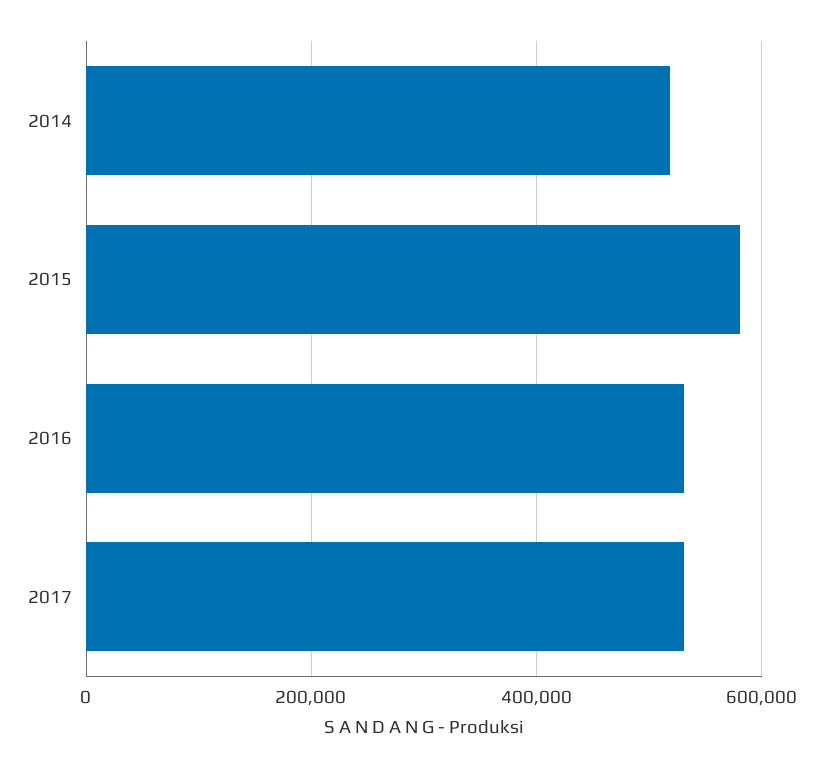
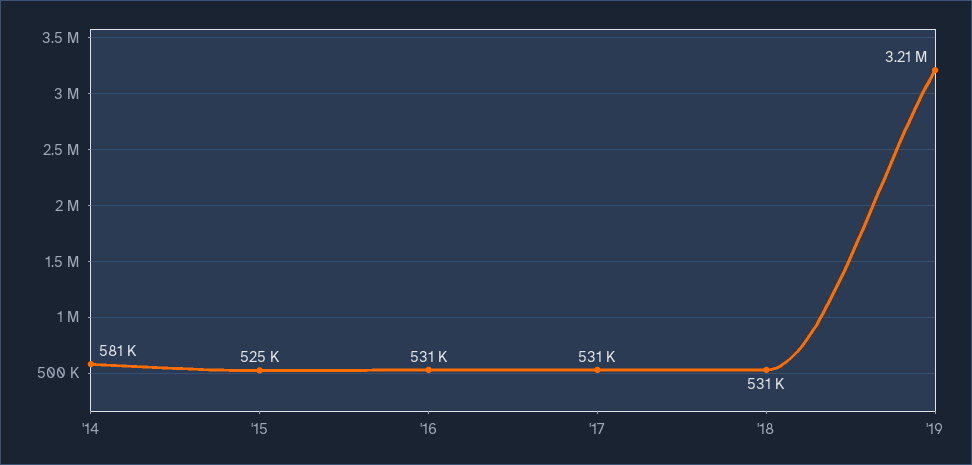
2014: 520000 -> 581000
2015: 580000 -> 525000
'18: none -> 531000
'19: none -> 3210000

